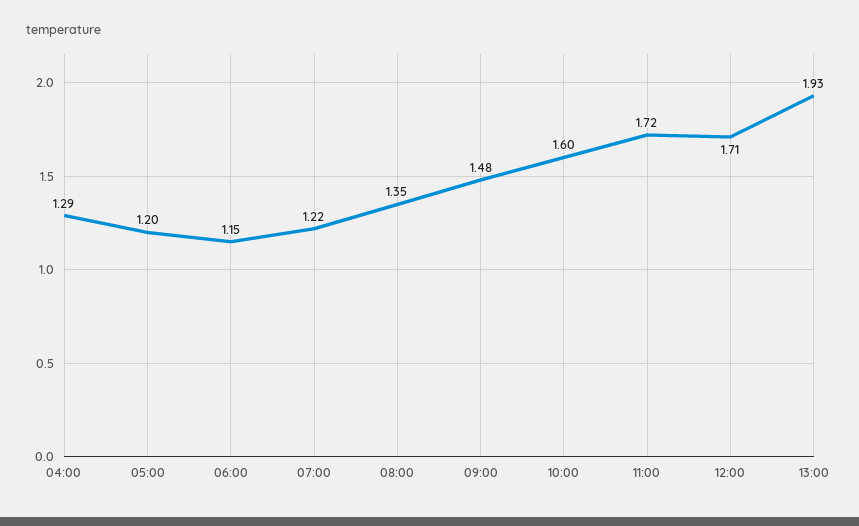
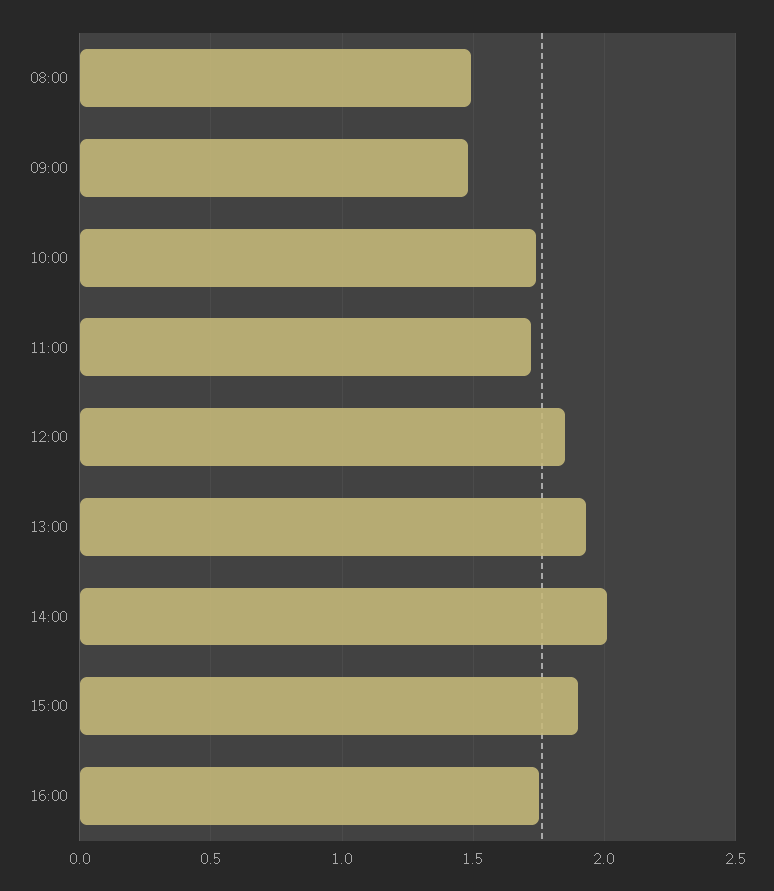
04:00: 1.29 -> none
05:00: 1.2 -> none
06:00: 1.15 -> none
07:00: 1.22 -> none
08:00: 1.35 -> 1.5
10:00: 1.6 -> 1.75
12:00: 1.71 -> 1.85
14:00: none -> 2
15:00: none -> 1.9
16:00: none -> 1.75

